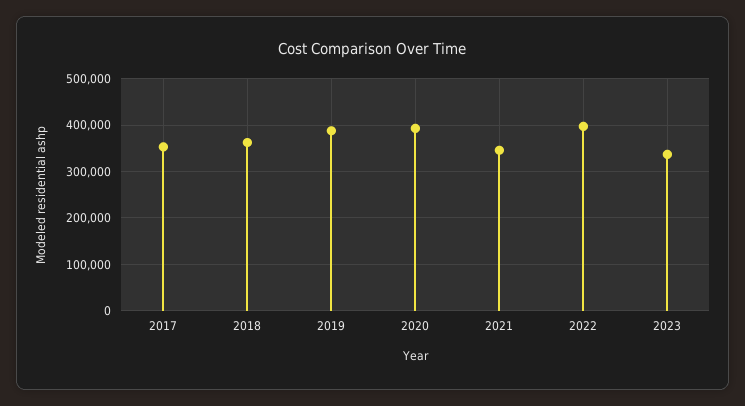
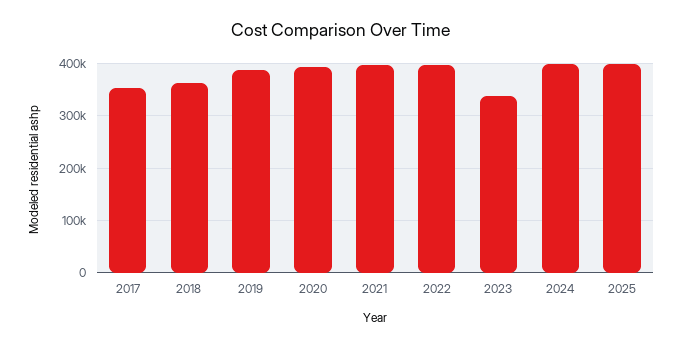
2021: 340000 -> 400000
2024: none -> 400000
2025: none -> 400000

